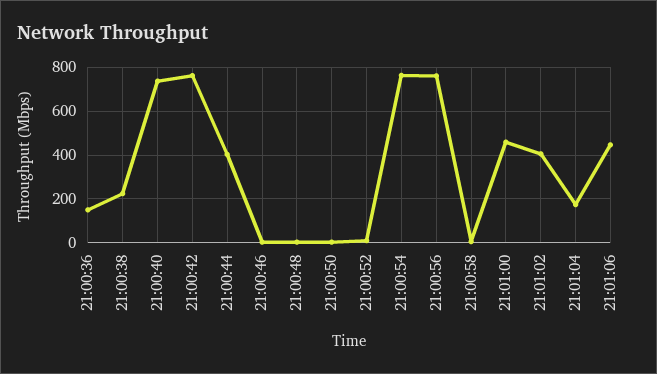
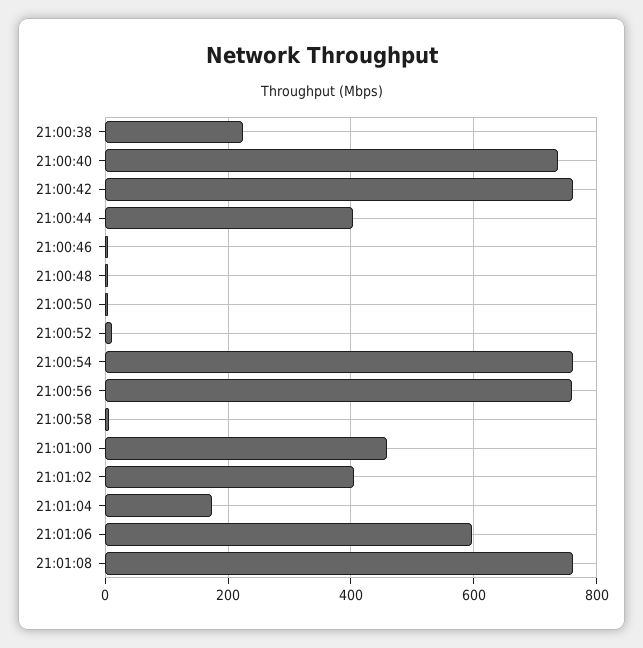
21:00:36: 150 -> none
21:01:06: 450 -> 600
21:01:08: none -> 760

